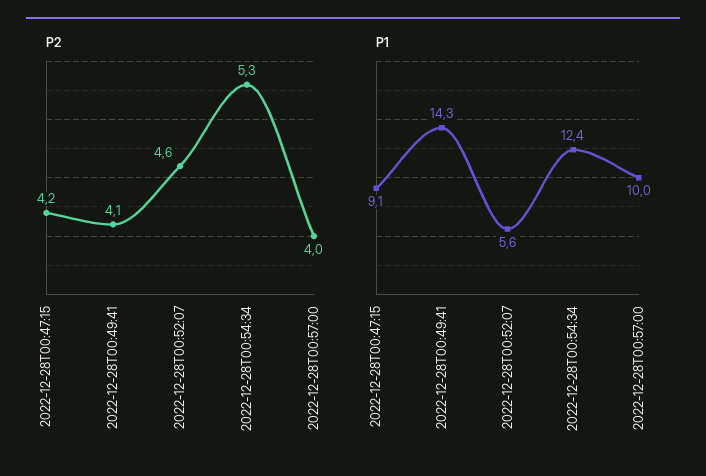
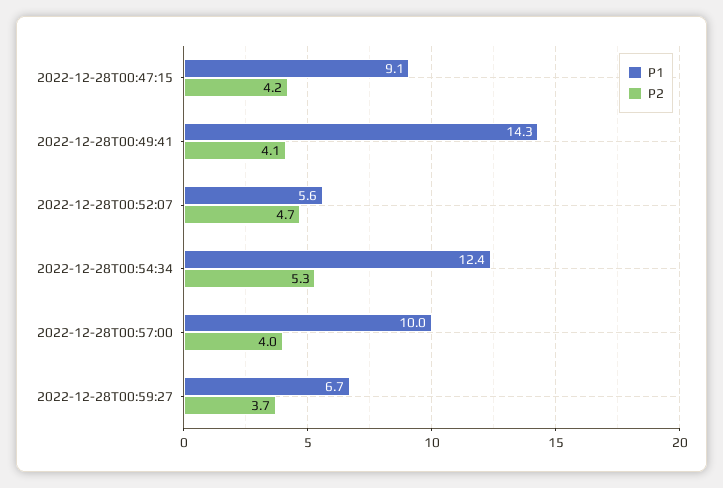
P2, 2022-12-28T00:52:07: 4.6 -> 4.7
P1, 2022-12-28T00:59:27: none -> 6.7
P2, 2022-12-28T00:59:27: none -> 3.7

